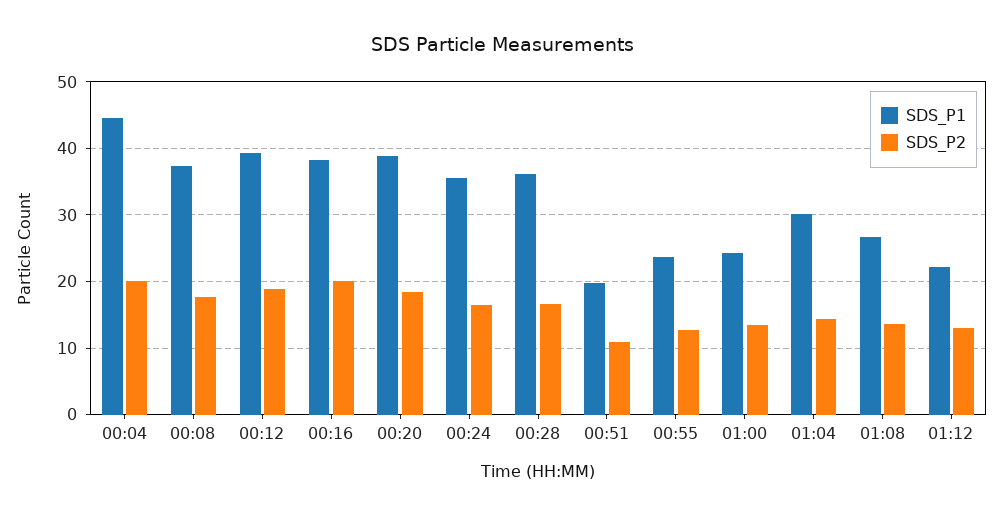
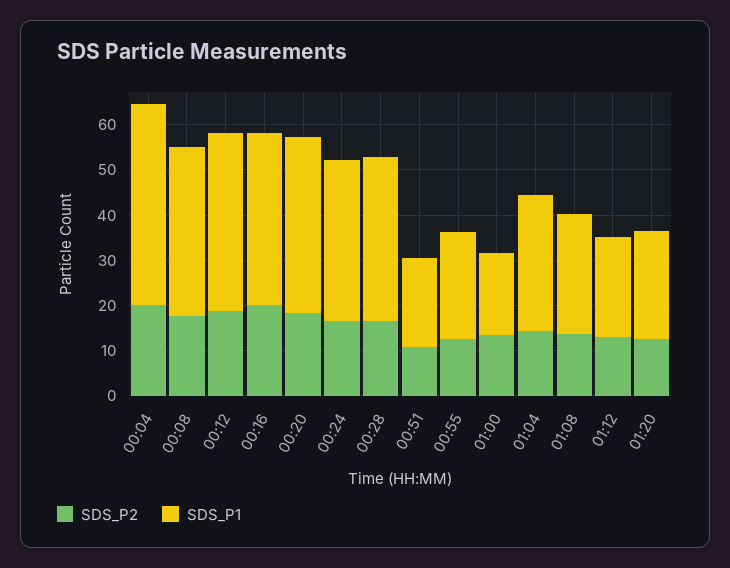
SDS_P1, 01:00: 24 -> 18
SDS_P2, 01:20: none -> 12
SDS_P1, 01:20: none -> 24

